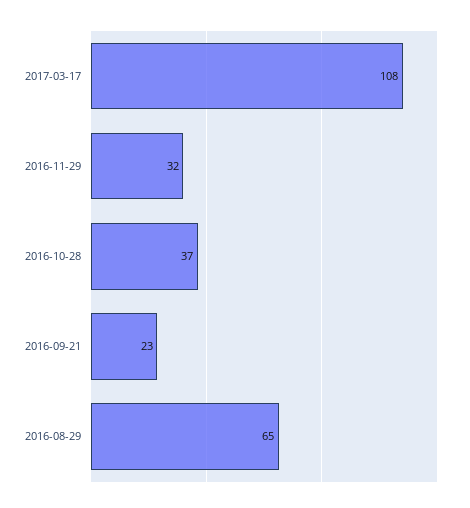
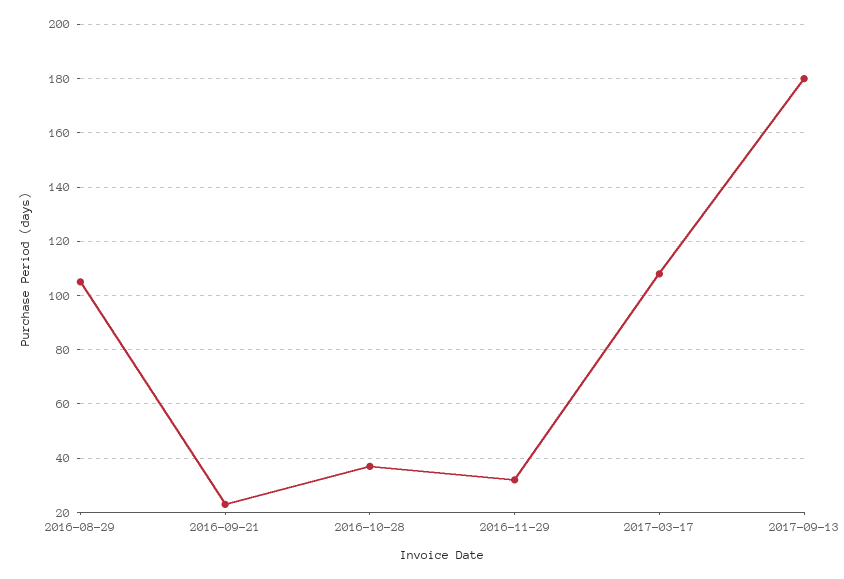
2016-08-29: 65 -> 105
2017-09-13: none -> 180

